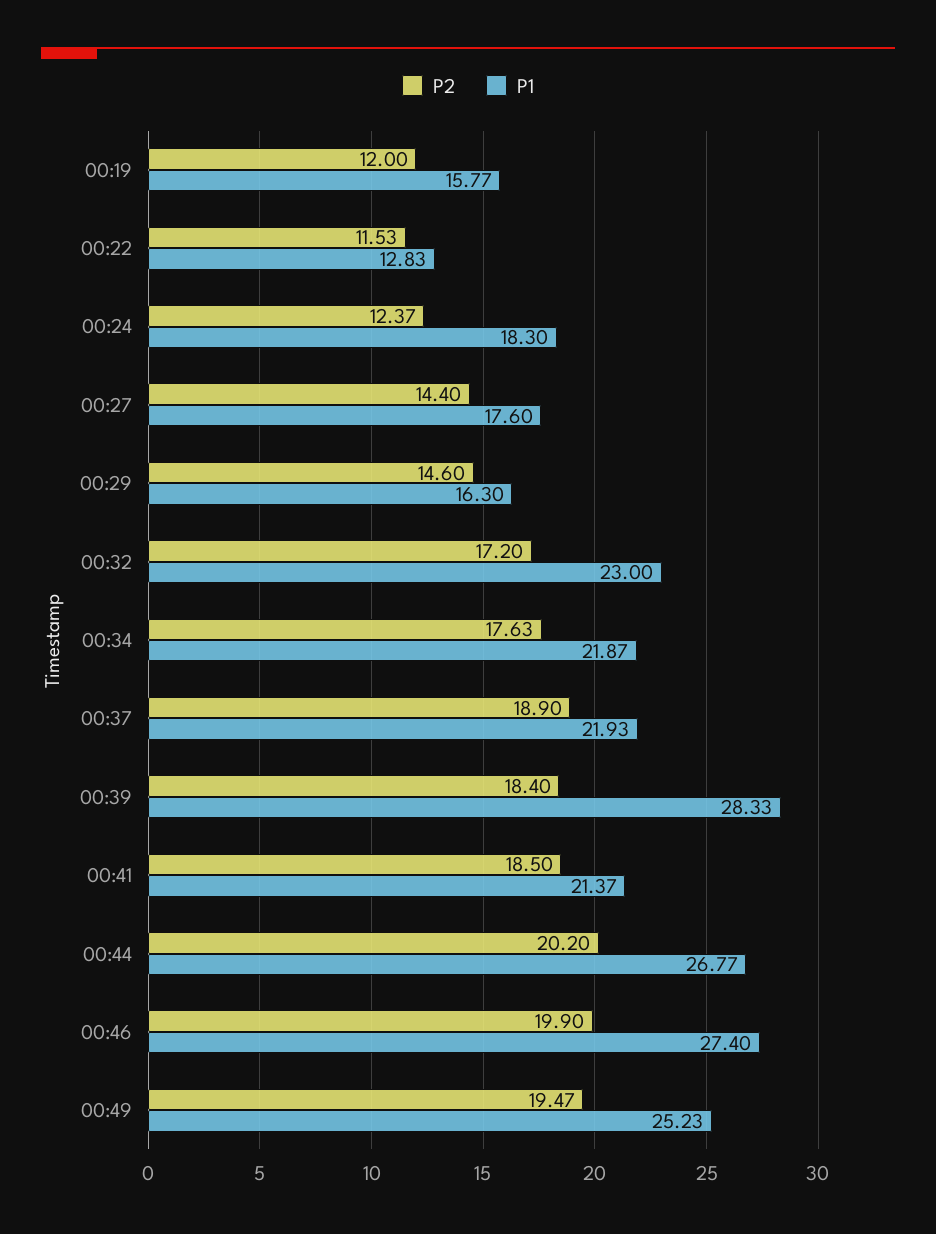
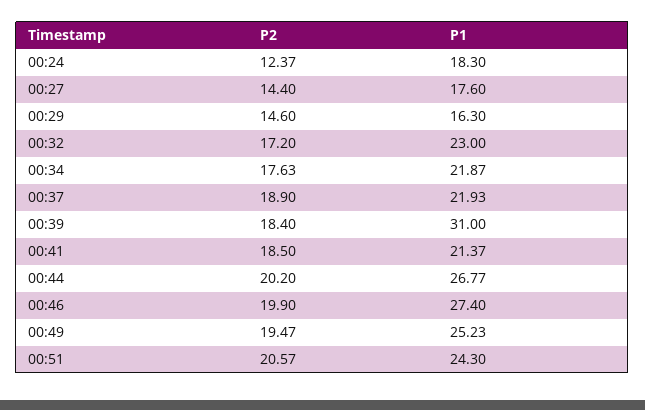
P2, 00:19: 12 -> none
P1, 00:19: 15.77 -> none
P2, 00:22: 11.53 -> none
P1, 00:22: 12.83 -> none
P1, 00:39: 28.33 -> 31
P2, 00:51: none -> 20.57
P1, 00:51: none -> 24.3

